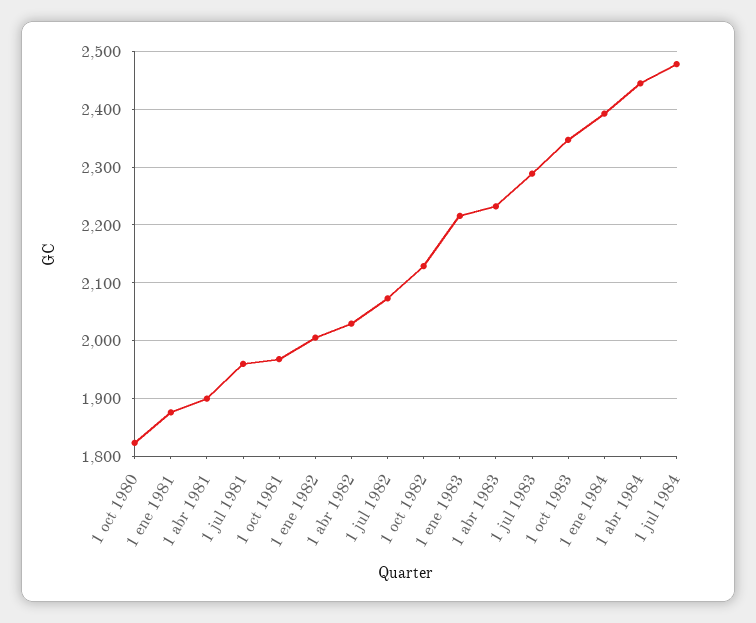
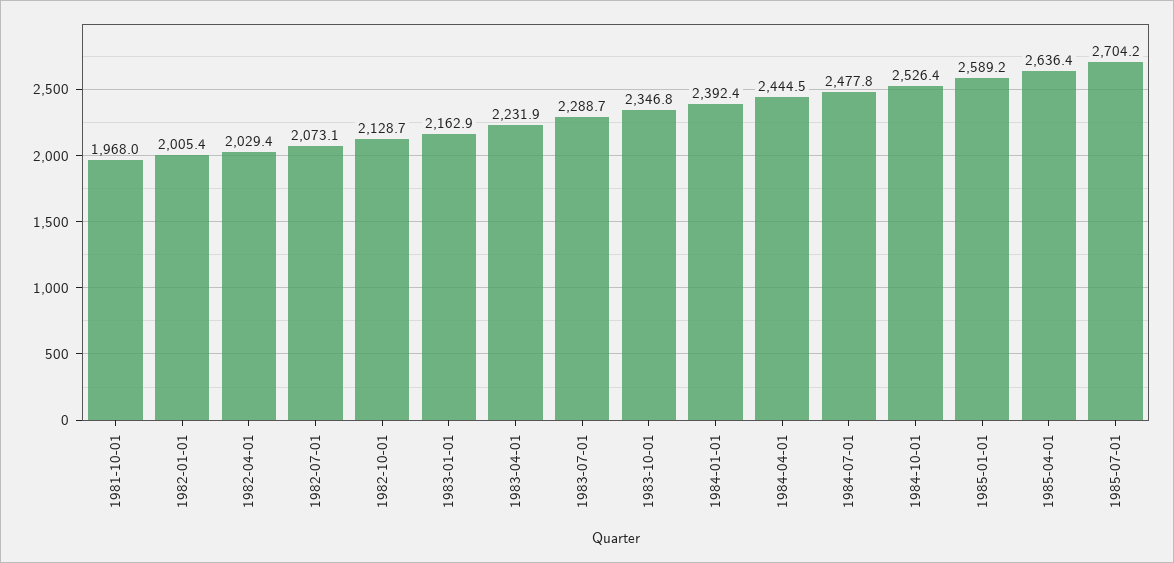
1 oct 1980: 1820 -> none
1 ene 1981: 1880 -> none
1 abr 1981: 1900 -> none
1 jul 1981: 1960 -> none
1 ene 1983: 2220 -> 2162.9
1984-10-01: none -> 2526.4
1985-01-01: none -> 2589.2
1985-04-01: none -> 2636.4
1985-07-01: none -> 2704.2

